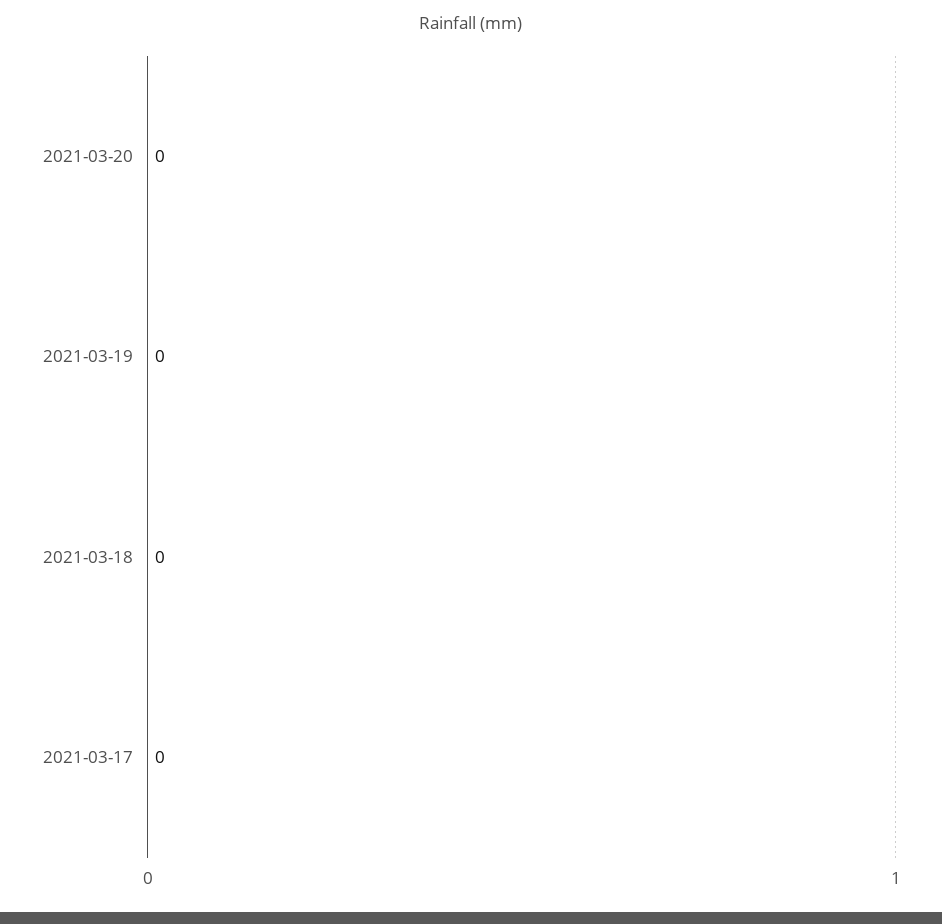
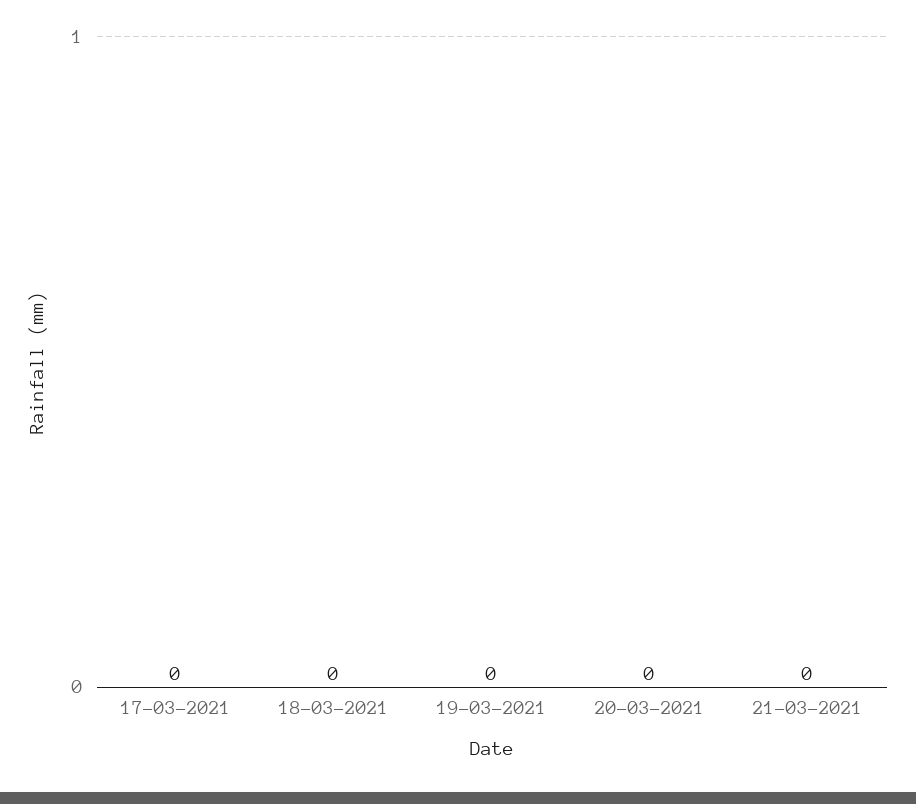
21-03-2021: none -> 0

